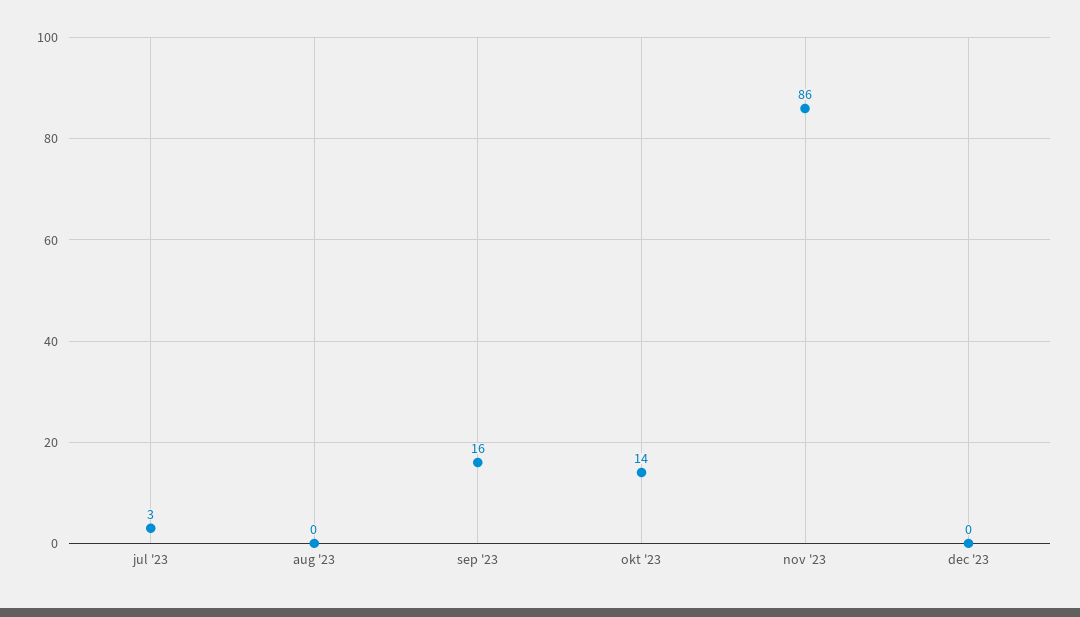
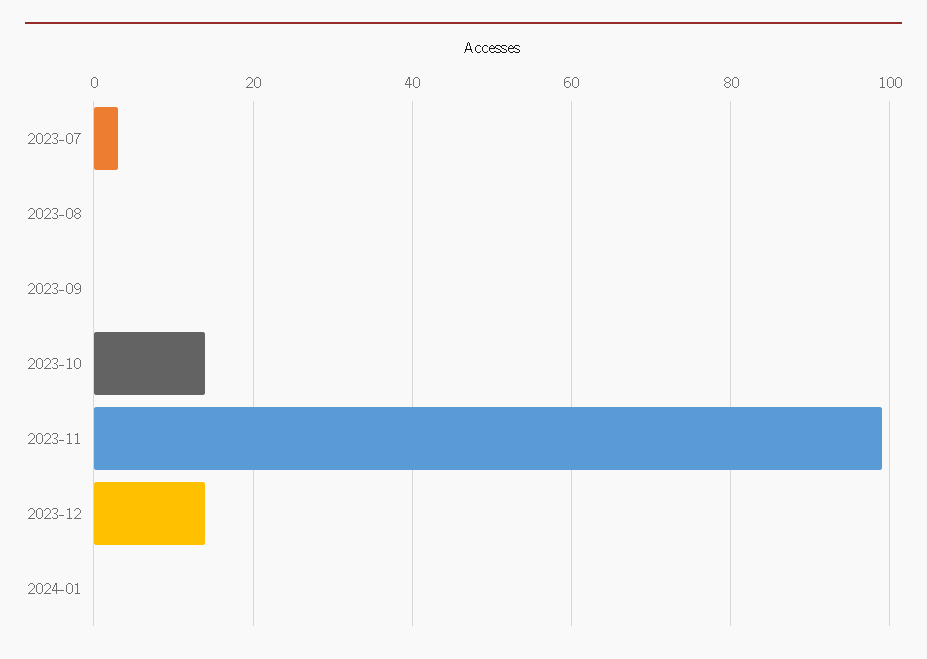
sep '23: 16 -> 0
nov '23: 86 -> 100
dec '23: 0 -> 15
2024-01: none -> 0

